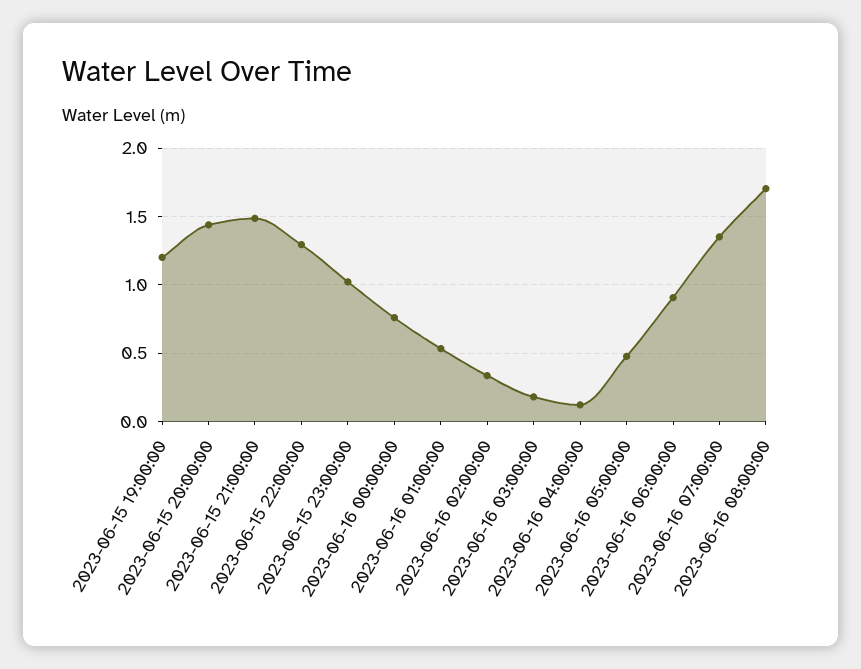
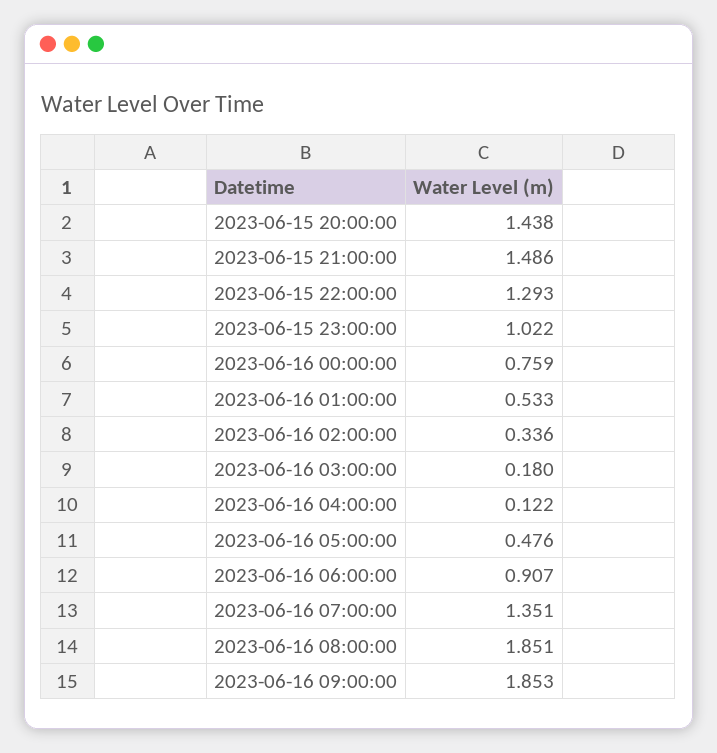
2023-06-15 19:00:00: 1.2 -> none
2023-06-16 08:00:00: 1.7 -> 1.851
2023-06-16 09:00:00: none -> 1.853

